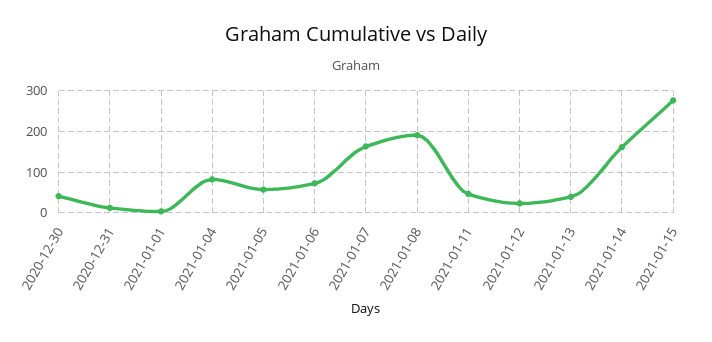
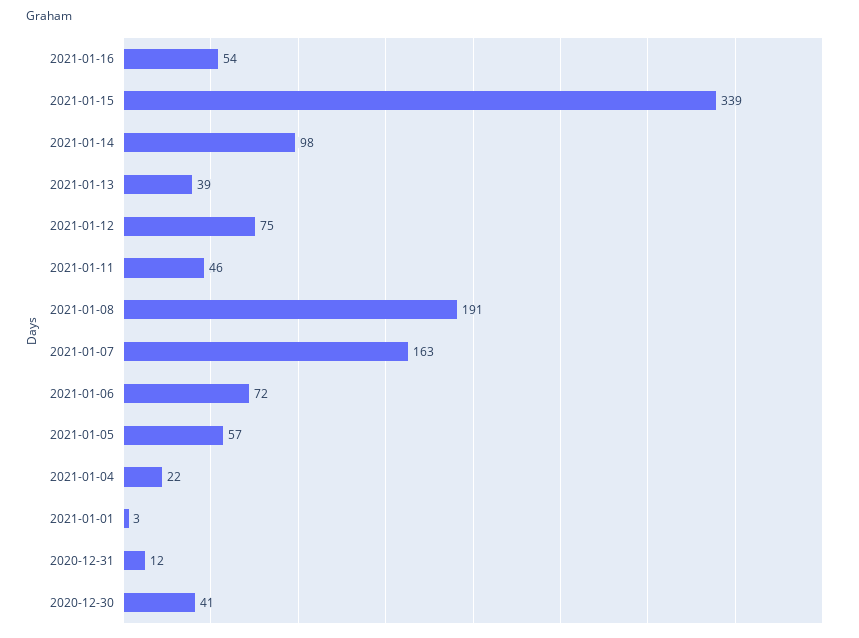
2021-01-04: 80 -> 22
2021-01-12: 20 -> 75
2021-01-14: 160 -> 98
2021-01-15: 280 -> 339
2021-01-16: none -> 54

